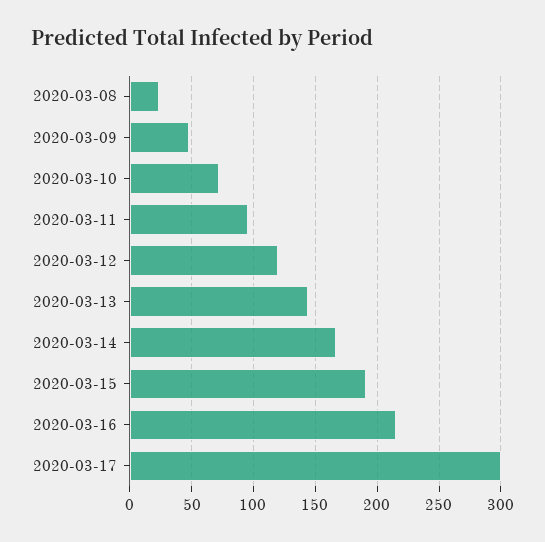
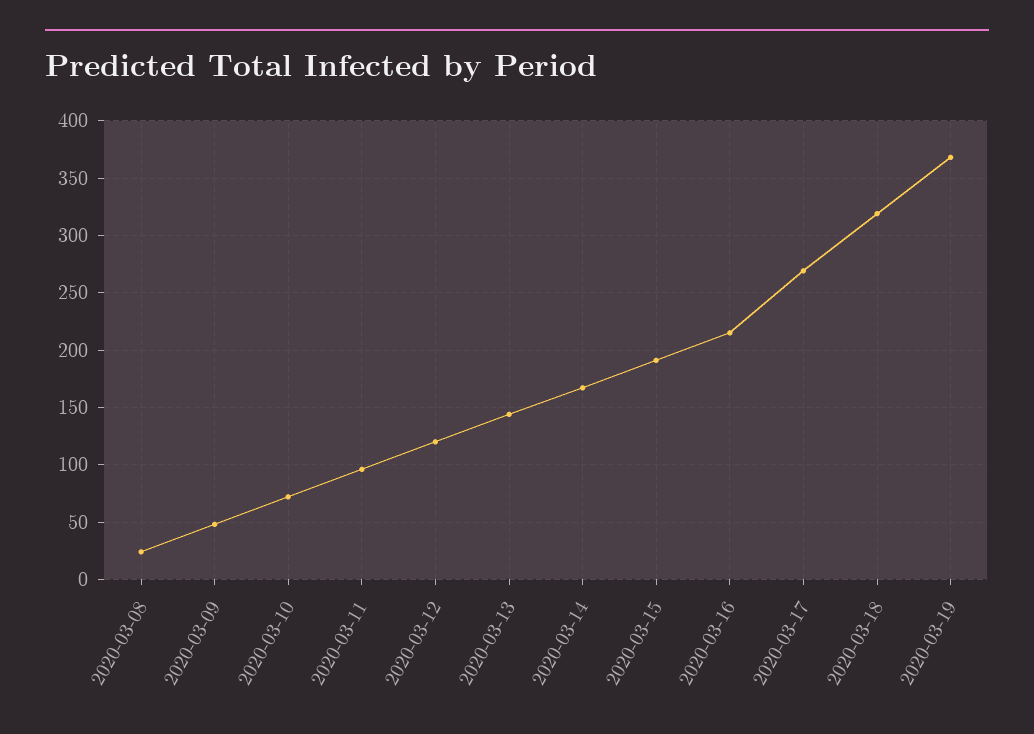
2020-03-17: 300 -> 270
2020-03-18: none -> 320
2020-03-19: none -> 370

